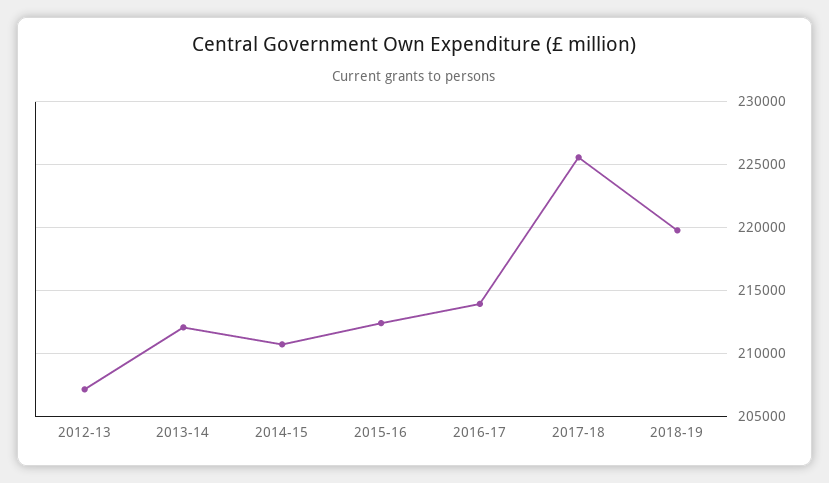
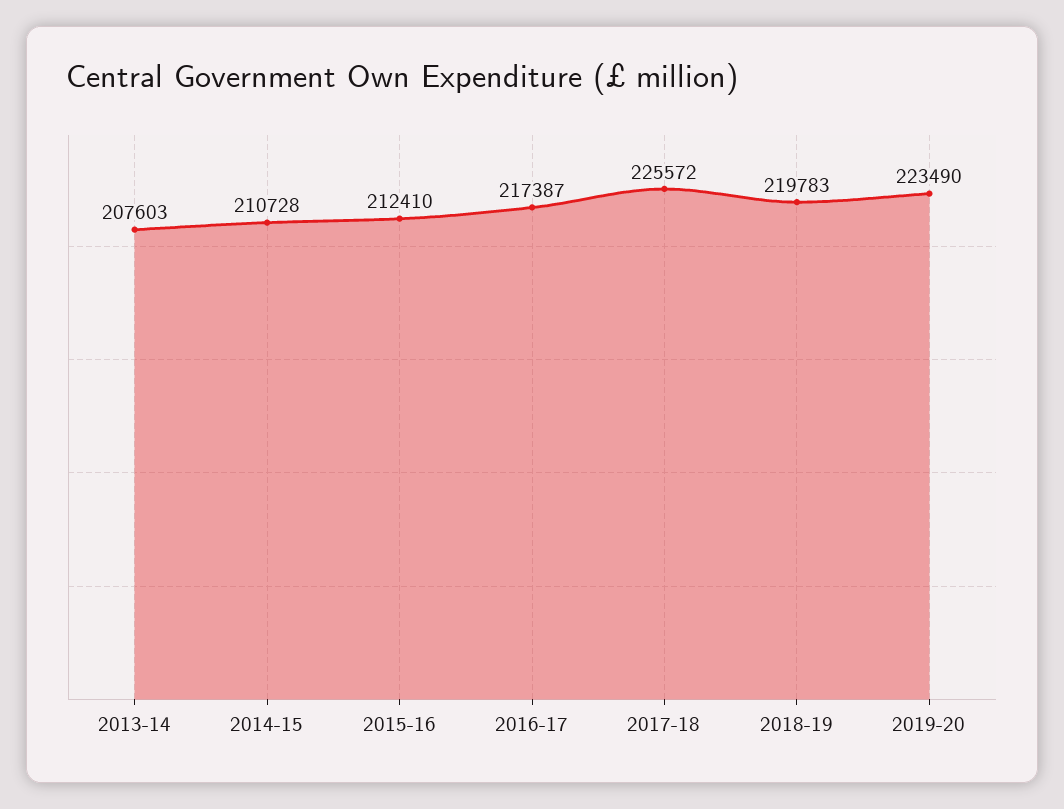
2012-13: 207000 -> none
2013-14: 212000 -> 207603
2016-17: 214000 -> 217387
2019-20: none -> 223490

